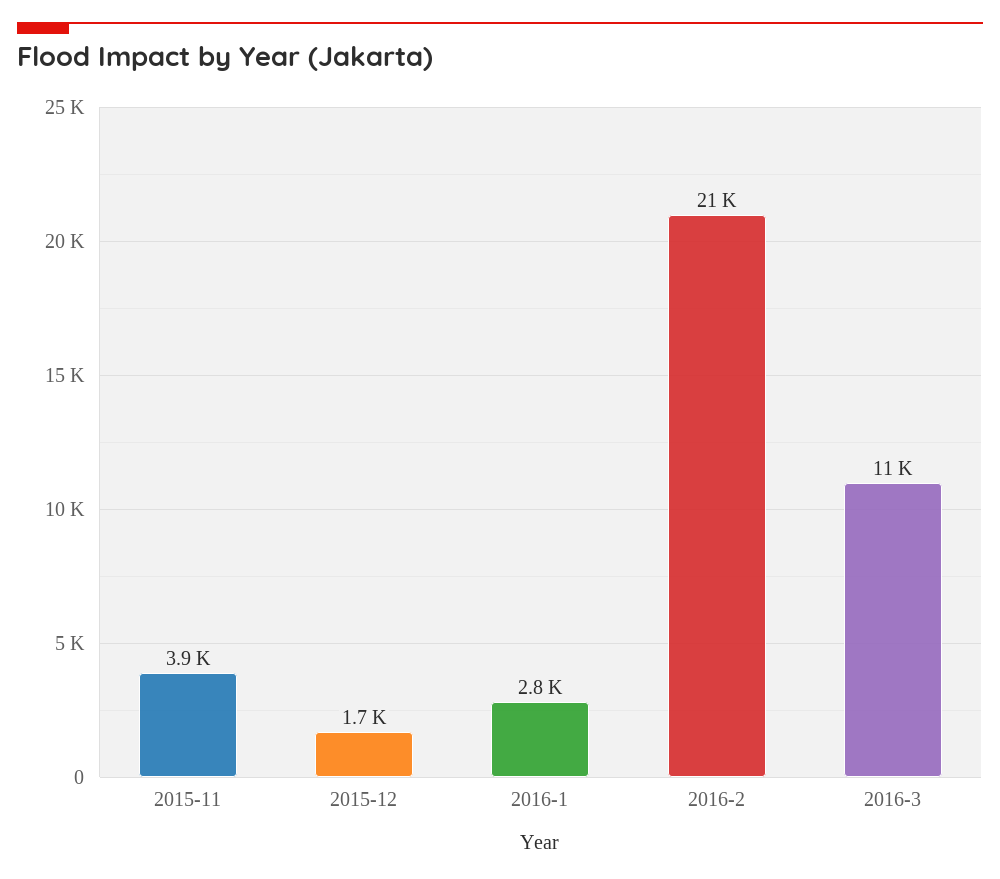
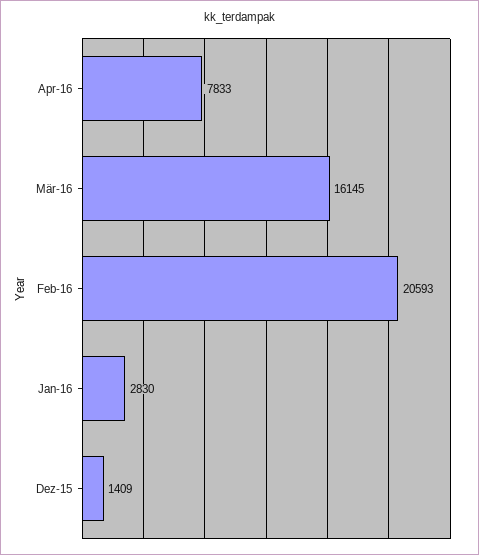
2015-11: 3900 -> none
2015-12: 1700 -> 1409
2016-3: 11000 -> 16145
Apr-16: none -> 7833

